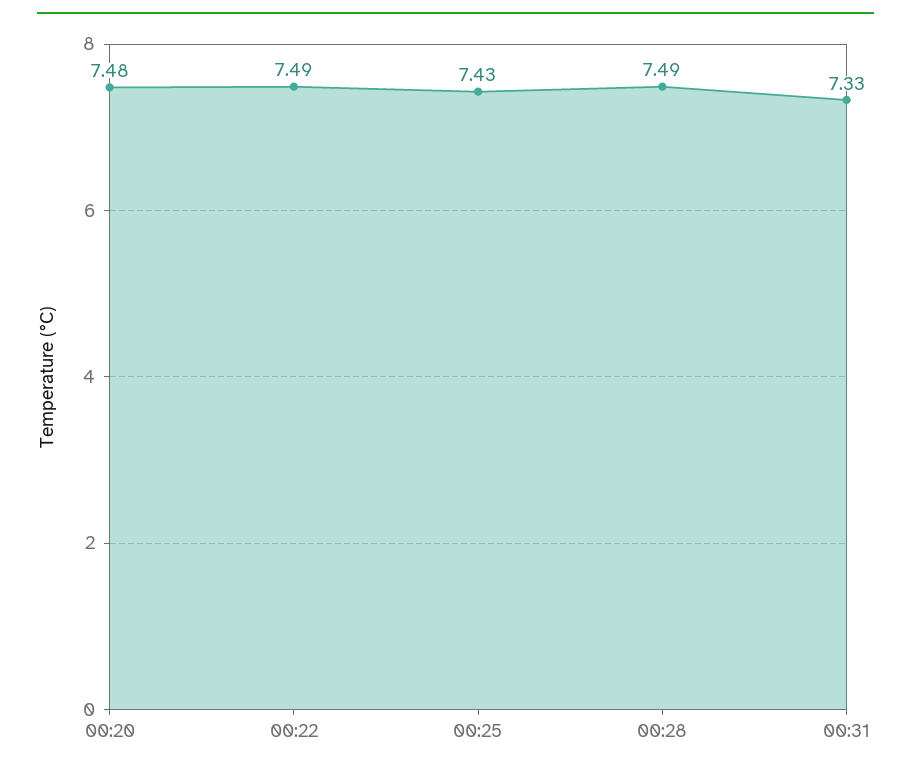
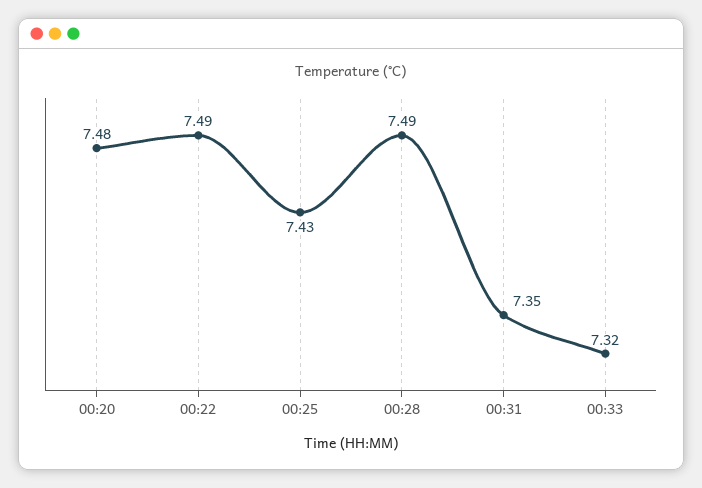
00:31: 7.33 -> 7.35
00:33: none -> 7.32

